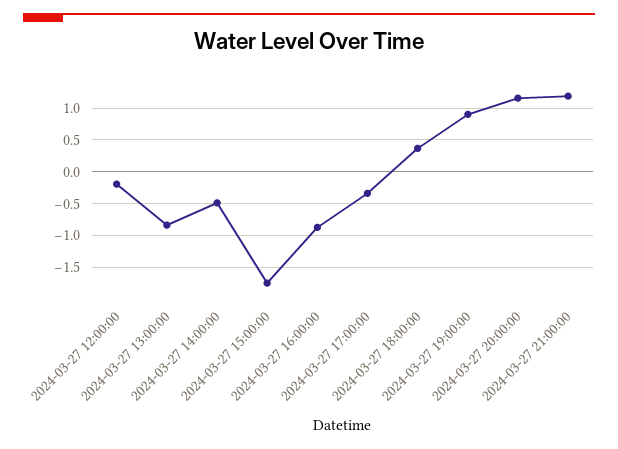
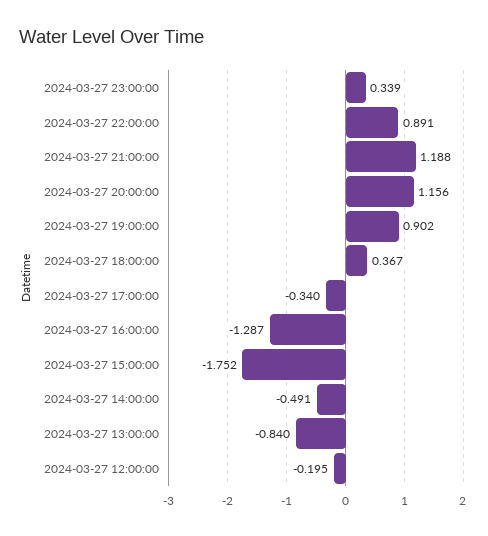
2024-03-27 16:00:00: -0.9 -> -1.287
2024-03-27 23:00:00: none -> 0.339
2024-03-27 22:00:00: none -> 0.891

